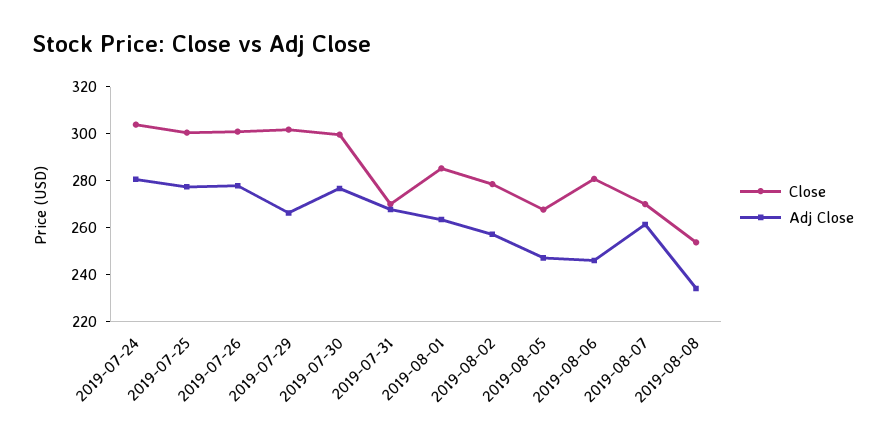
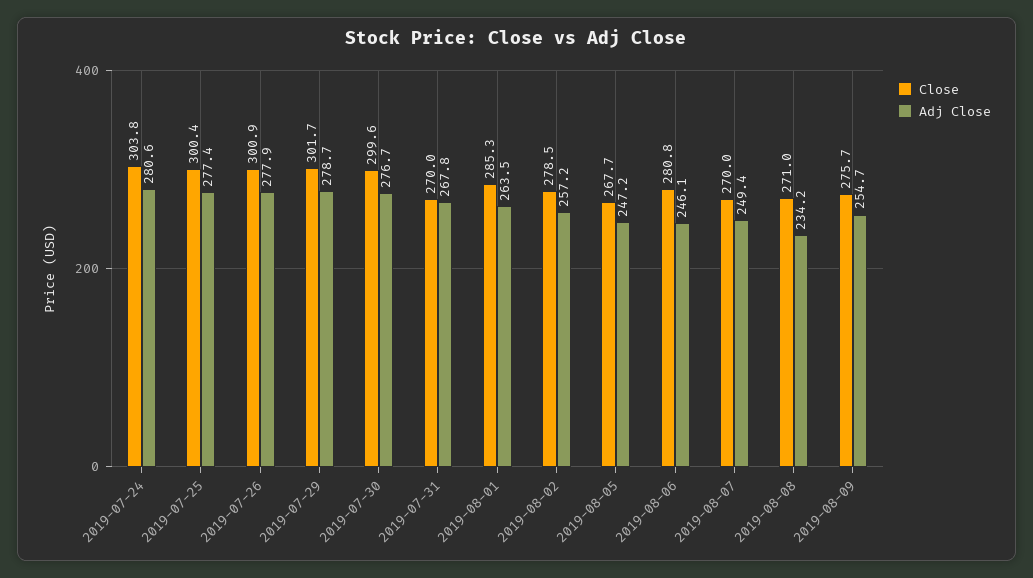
Adj Close, 2019-07-29: 265 -> 278.7
Adj Close, 2019-08-07: 260 -> 249.4
Close, 2019-08-08: 255 -> 271
Close, 2019-08-09: none -> 275.7
Adj Close, 2019-08-09: none -> 254.7

